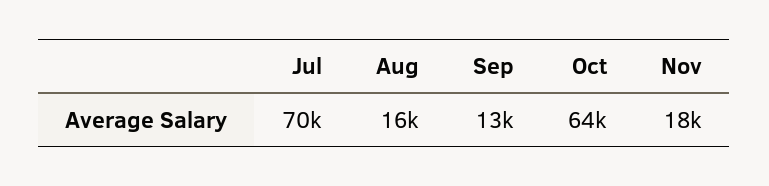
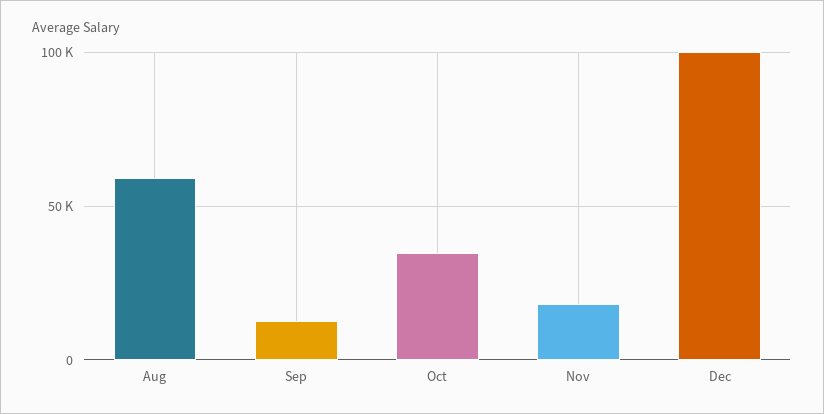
Jul: 70000 -> none
Aug: 16000 -> 60000
Oct: 64000 -> 35000
Dec: none -> 100000

